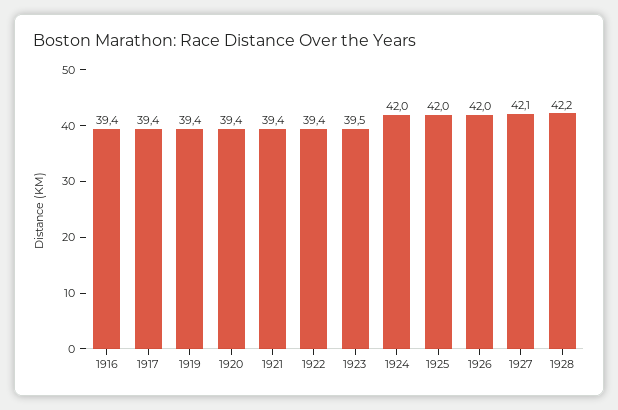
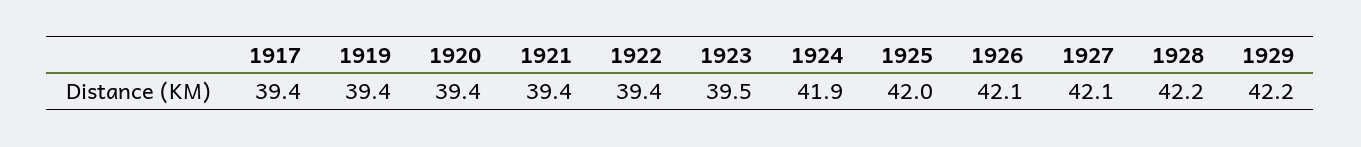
1916: 39.4 -> none
1924: 42 -> 41.9
1926: 42 -> 42.1
1929: none -> 42.2

